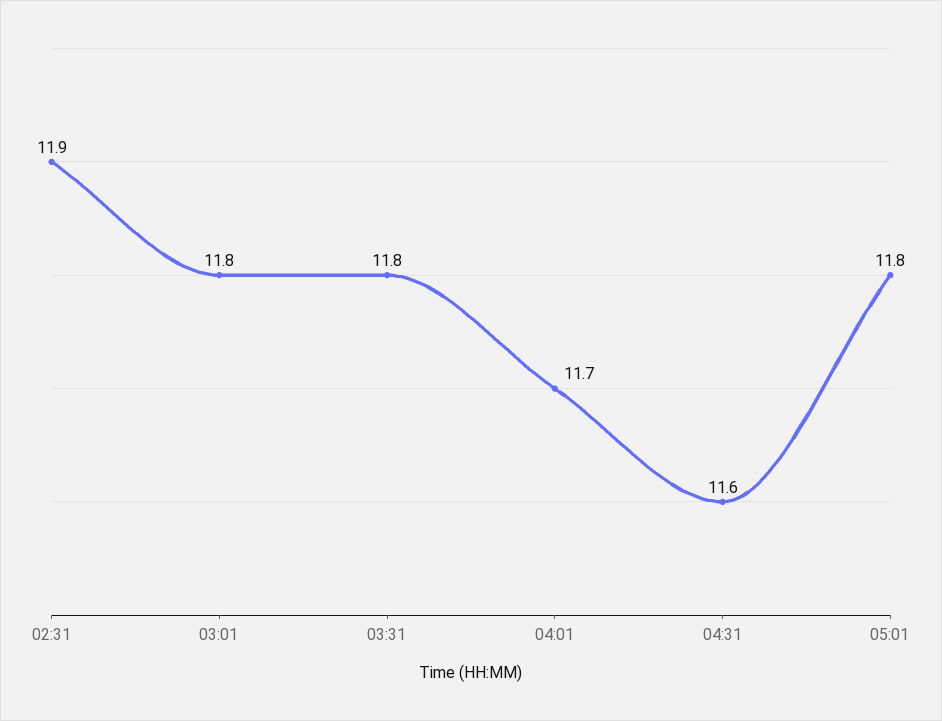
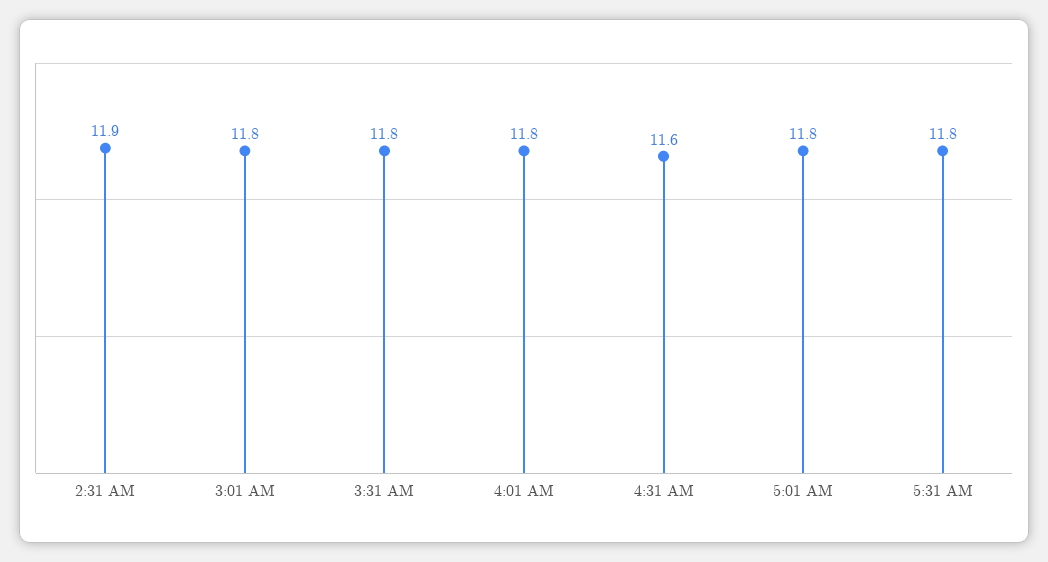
04:01: 11.7 -> 11.8
5:31 AM: none -> 11.8

